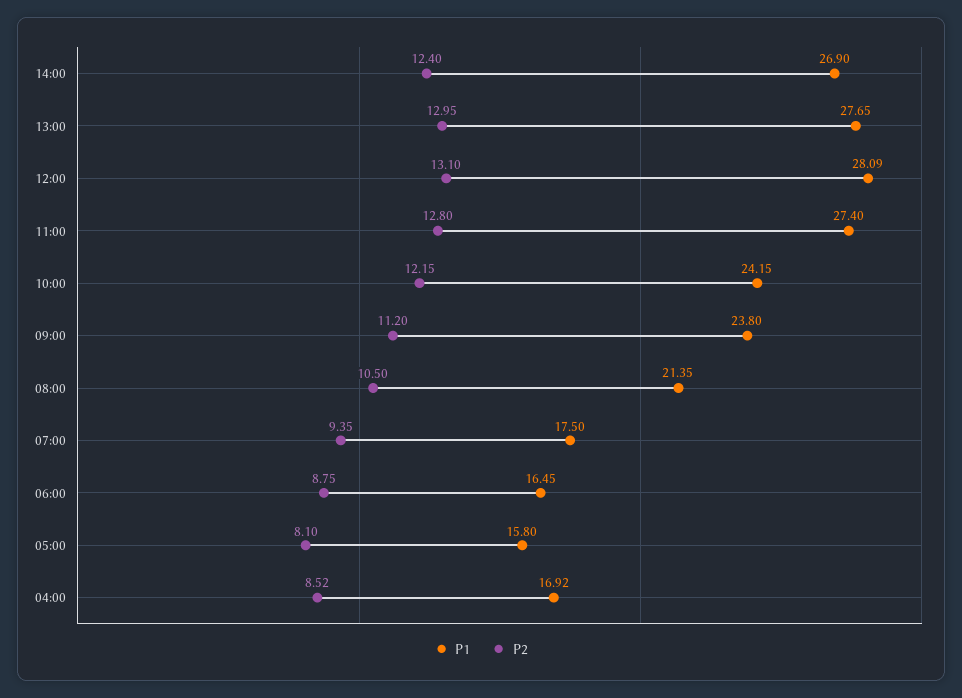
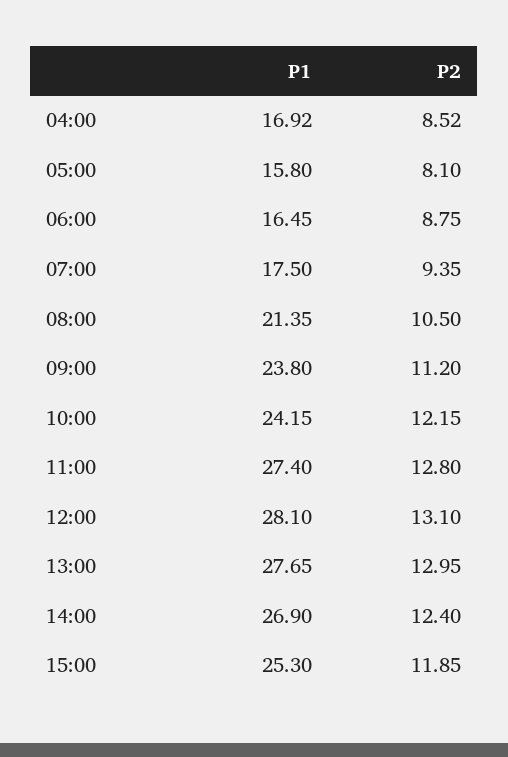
P1, 12:00: 28.09 -> 28.1
P1, 15:00: none -> 25.3
P2, 15:00: none -> 11.85

